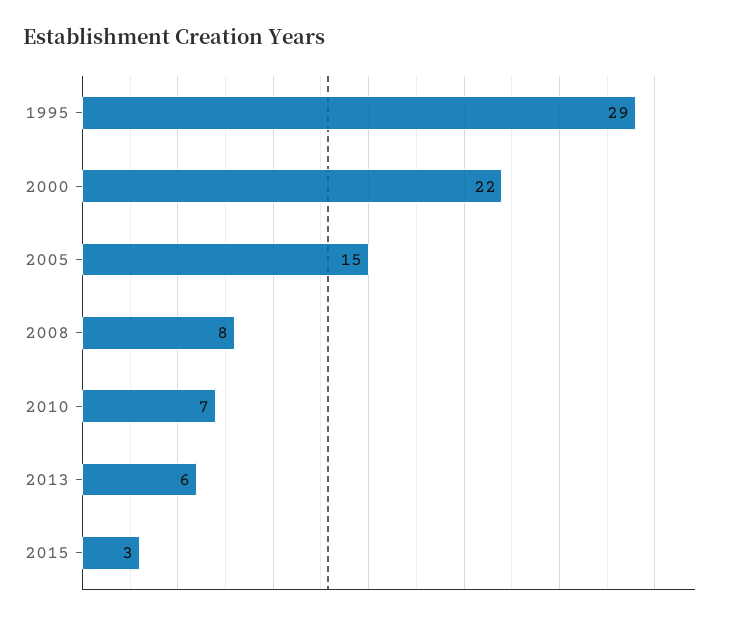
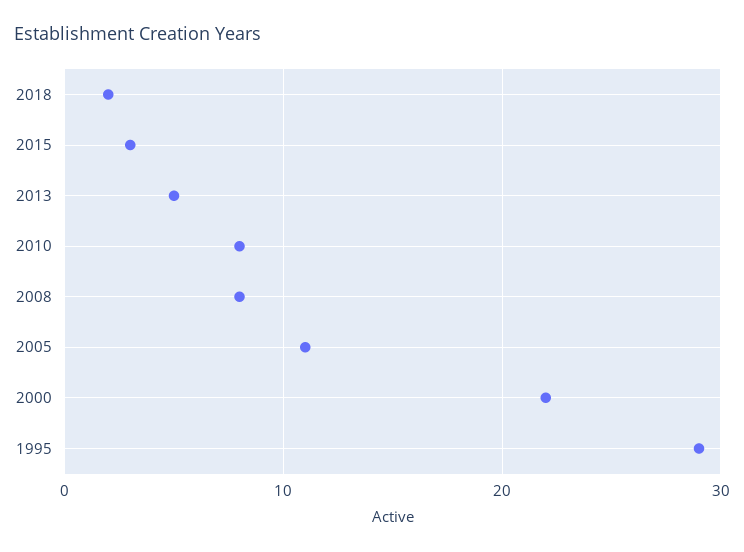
2005: 15 -> 11
2010: 7 -> 8
2013: 6 -> 5
2018: none -> 2

